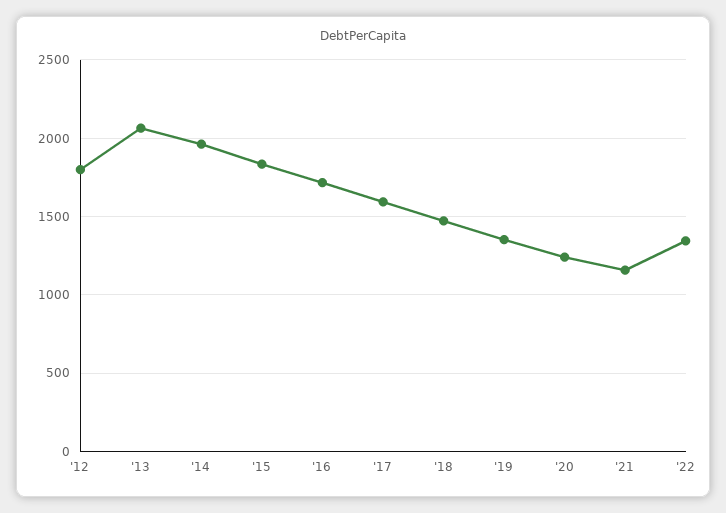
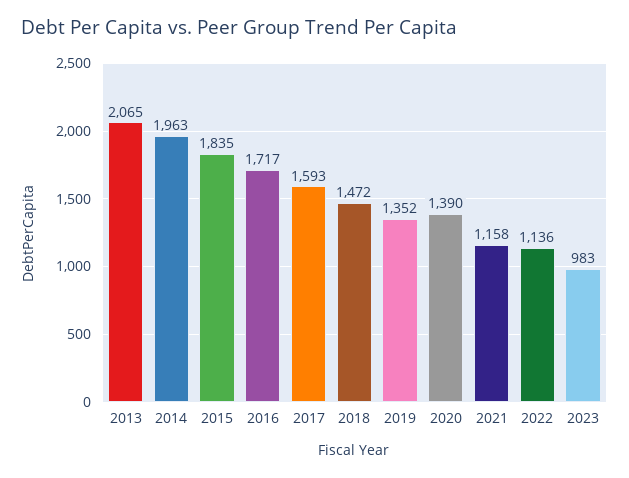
'12: 1800 -> none
'20: 1250 -> 1390
'22: 1350 -> 1136
2023: none -> 983

